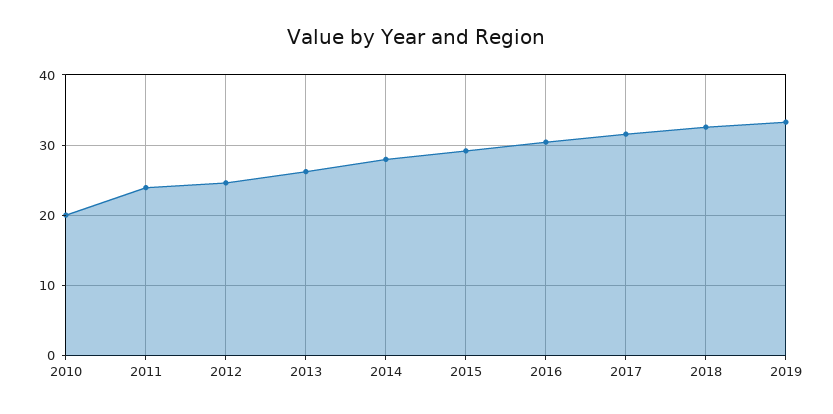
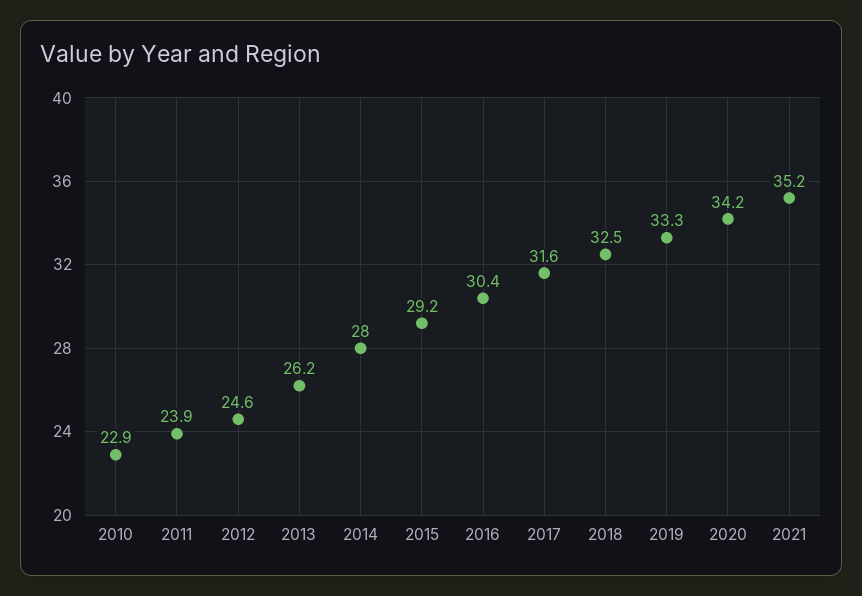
2010: 20 -> 22.9
2020: none -> 34.2
2021: none -> 35.2

